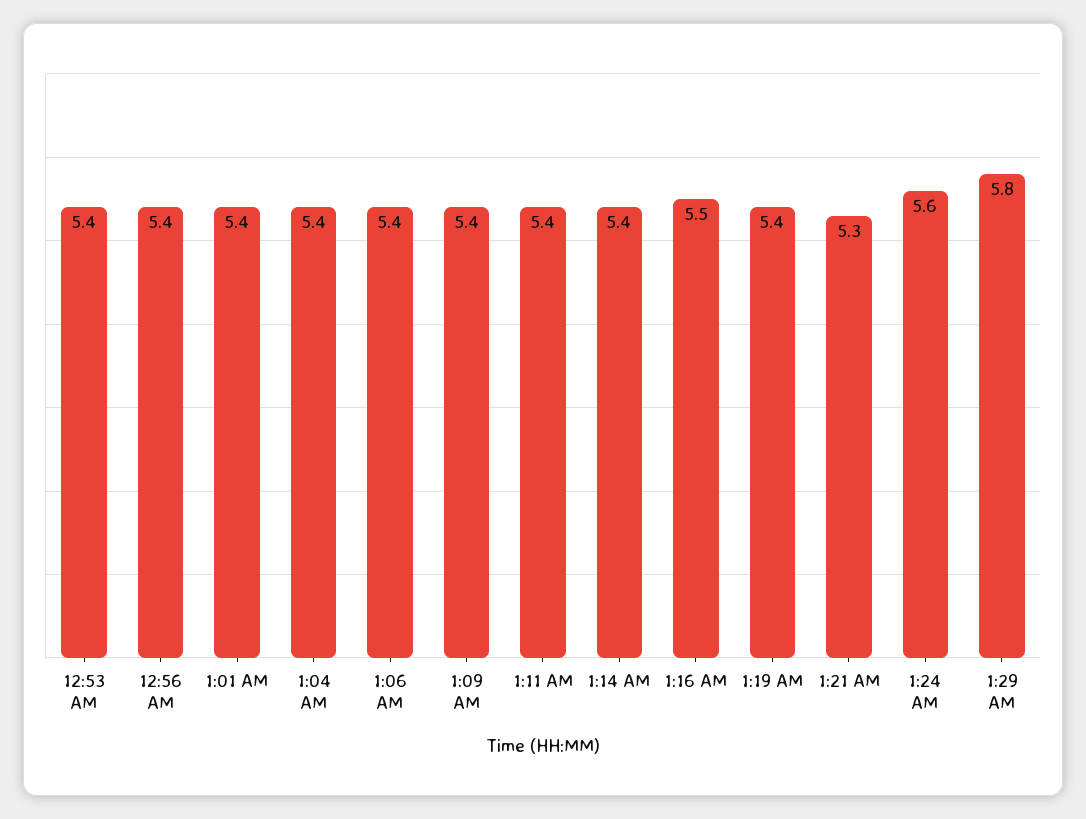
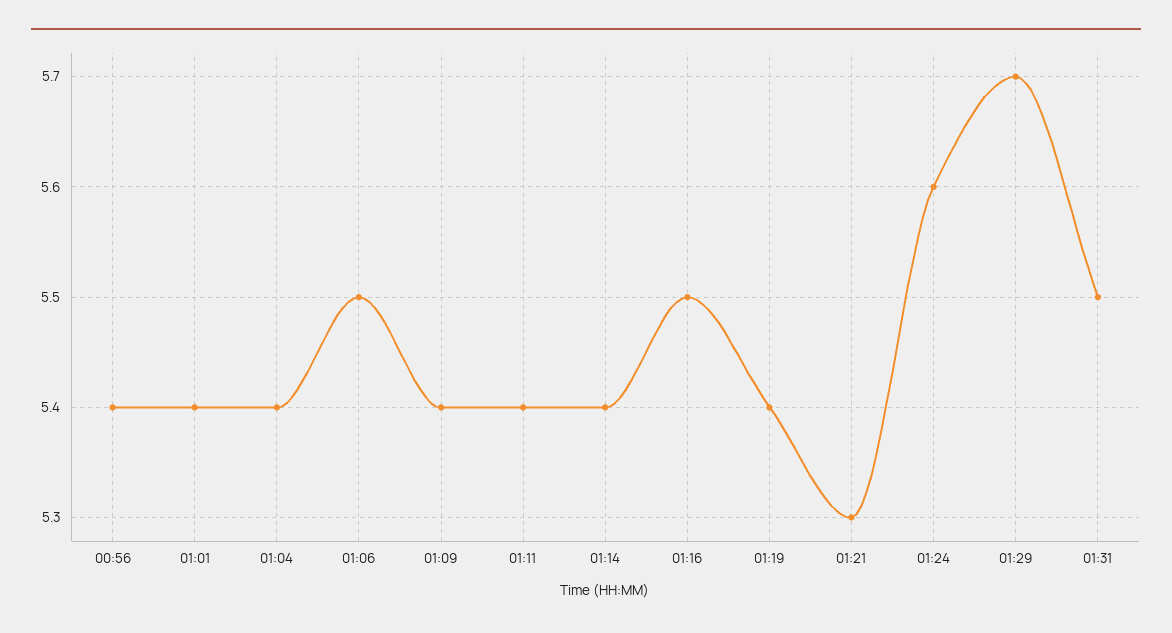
12:53 AM: 5.4 -> none
1:06 AM: 5.4 -> 5.5
1:29 AM: 5.8 -> 5.7
01:31: none -> 5.5

